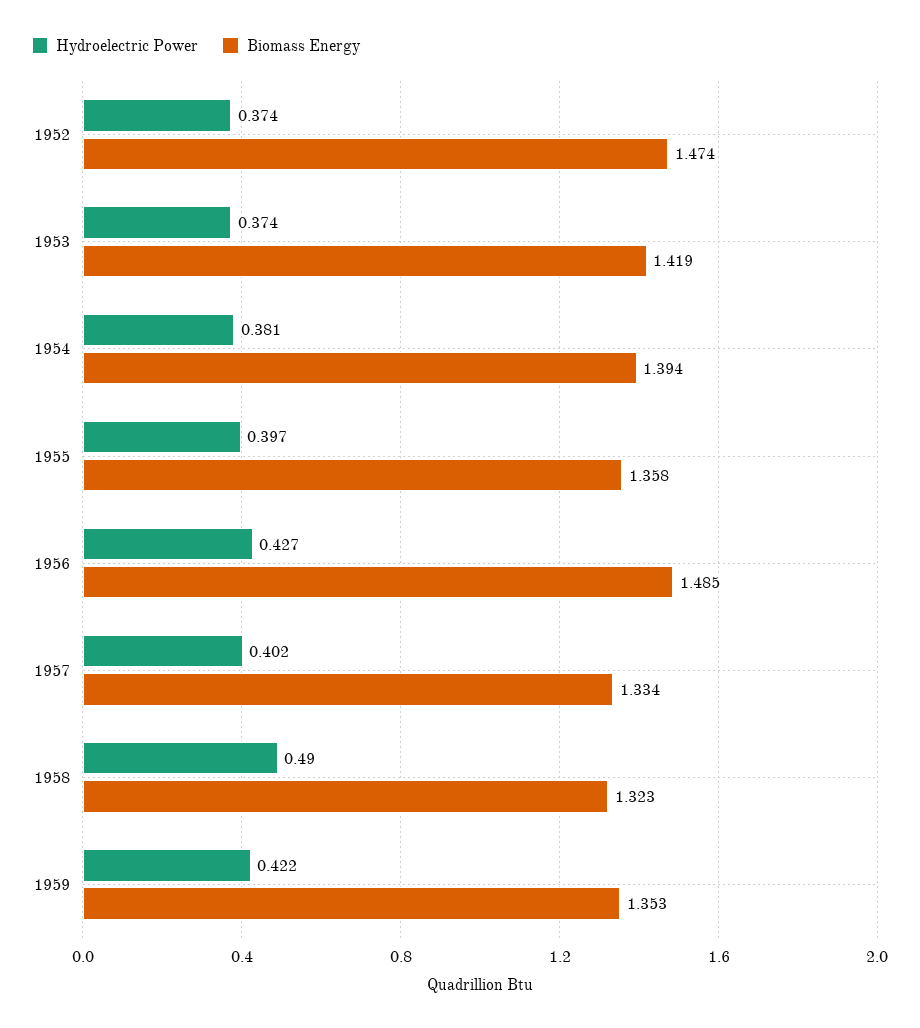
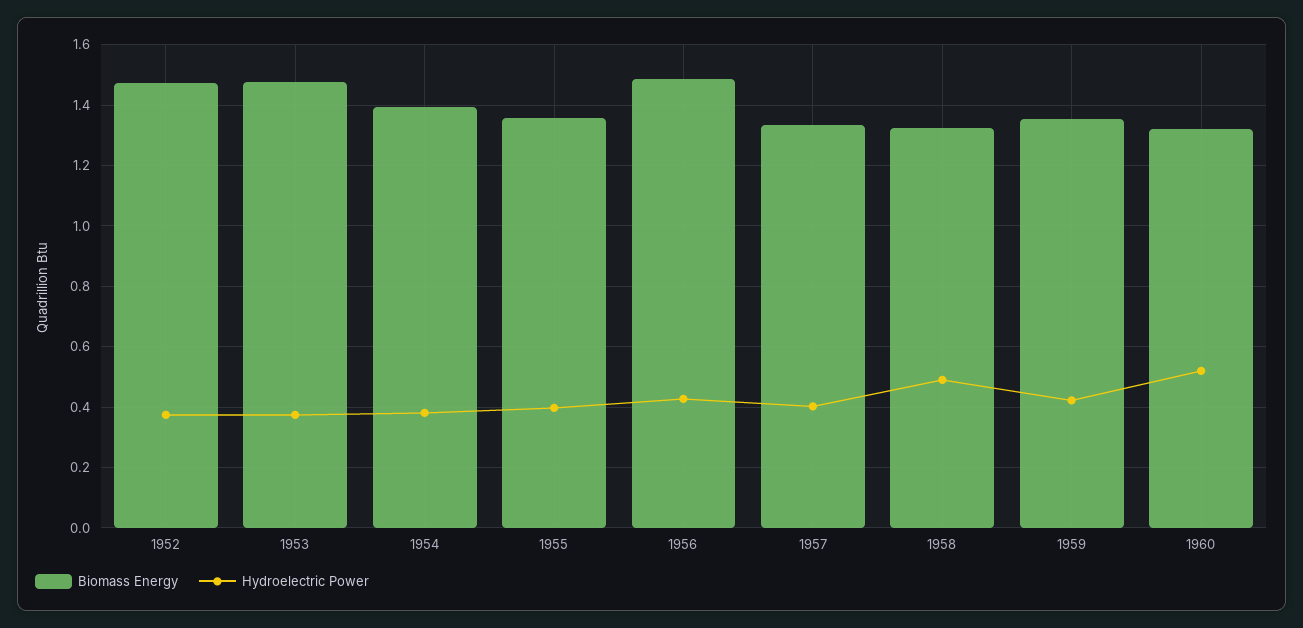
Biomass Energy, 1953: 1.419 -> 1.48
Biomass Energy, 1960: none -> 1.32
Hydroelectric Power, 1960: none -> 0.52

